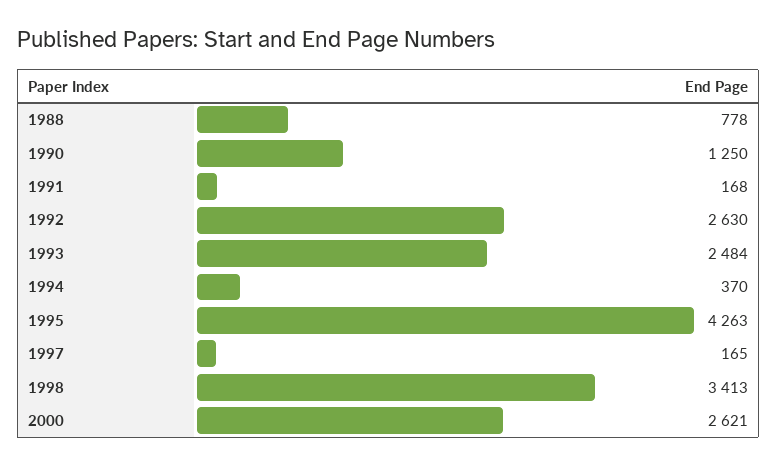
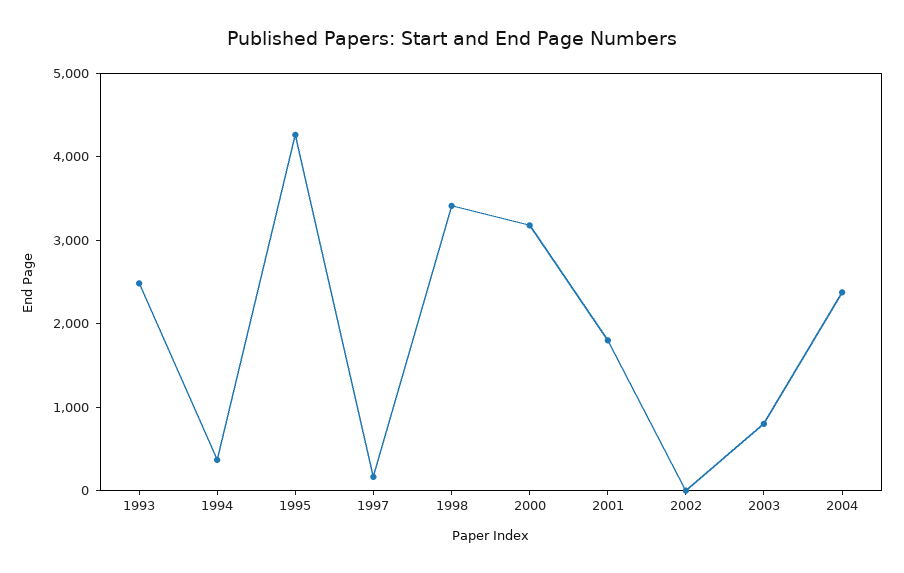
1988: 778 -> none
1990: 1250 -> none
1991: 168 -> none
1992: 2630 -> none
2000: 2621 -> 3200
2001: none -> 1800
2002: none -> 0
2003: none -> 800
2004: none -> 2400

